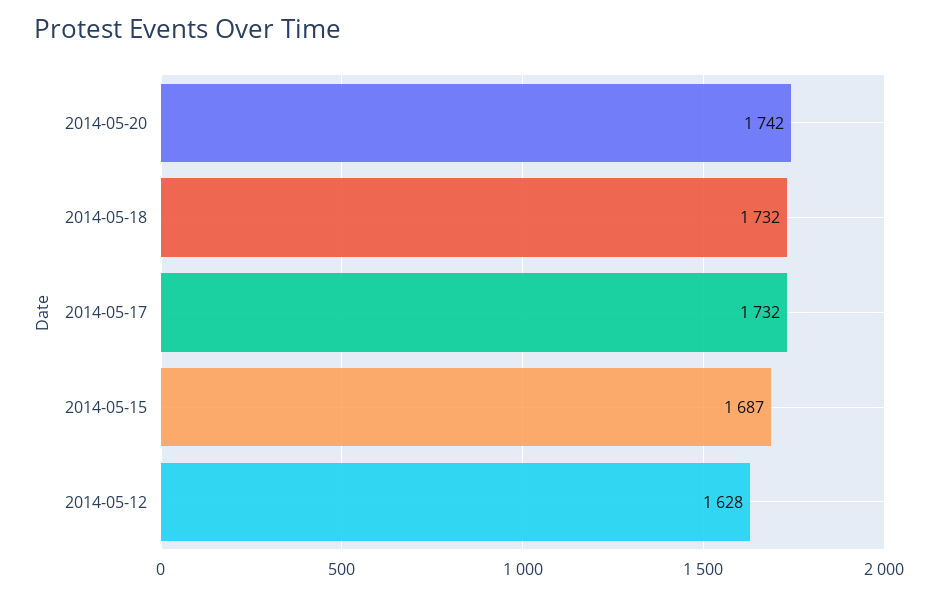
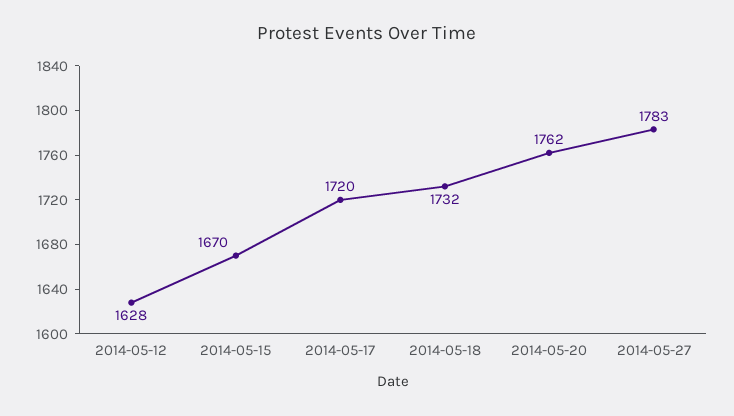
2014-05-20: 1742 -> 1762
2014-05-17: 1732 -> 1720
2014-05-15: 1687 -> 1670
2014-05-27: none -> 1783

